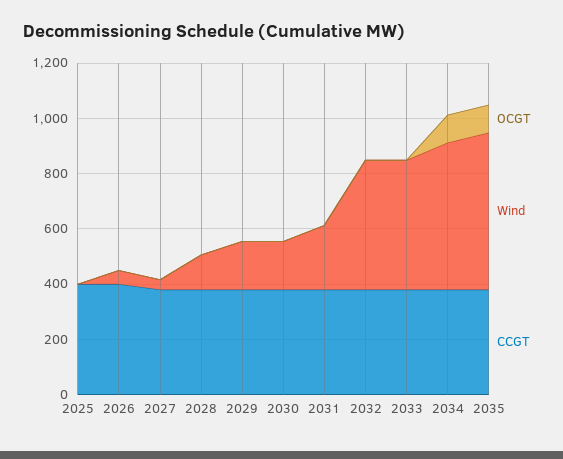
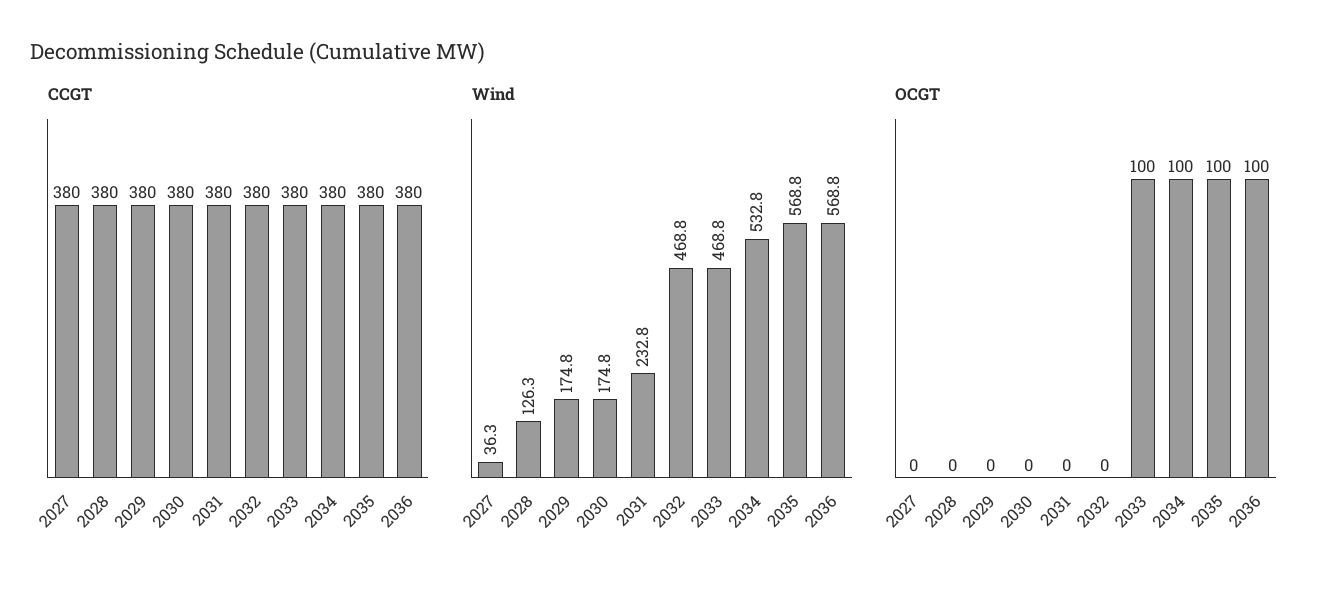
OCGT, 2025: 0 -> none
Wind, 2025: 0 -> none
CCGT, 2025: 400 -> none
OCGT, 2026: 0 -> none
Wind, 2026: 50 -> none
CCGT, 2026: 400 -> none
OCGT, 2033: 0 -> 100
CCGT, 2036: none -> 380
Wind, 2036: none -> 568.8
OCGT, 2036: none -> 100

